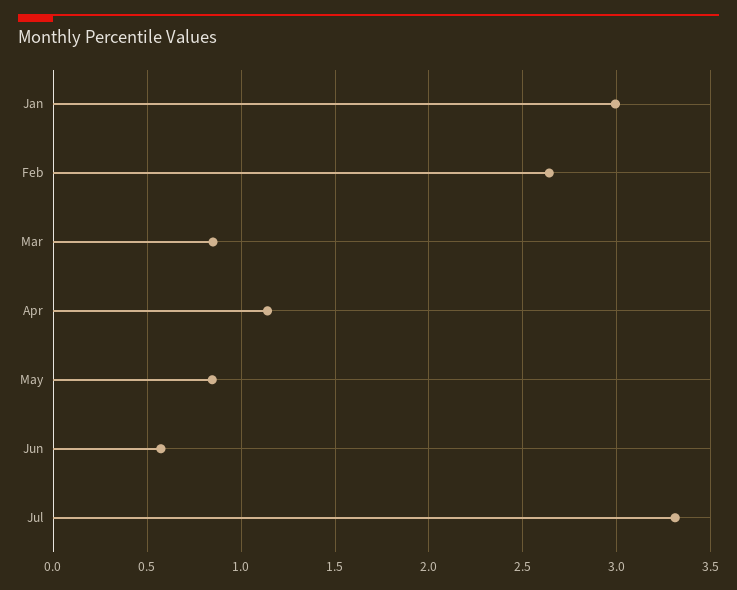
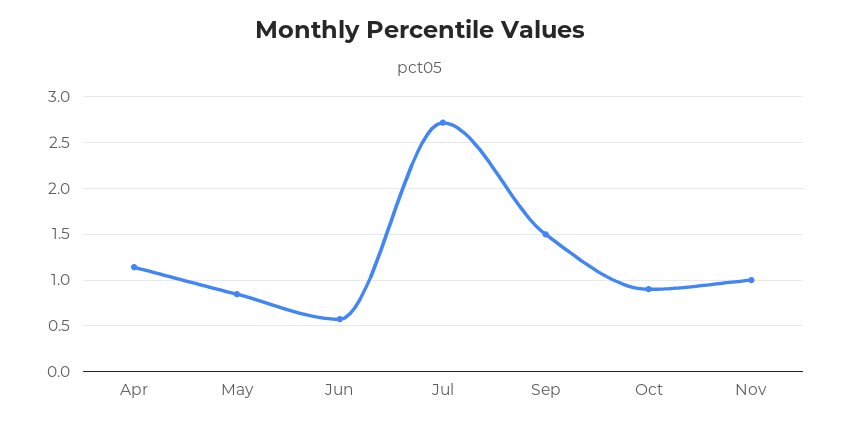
Jan: 3 -> none
Feb: 2.65 -> none
Mar: 0.85 -> none
Jul: 3.3 -> 2.7
Sep: none -> 1.5
Oct: none -> 0.9
Nov: none -> 1

